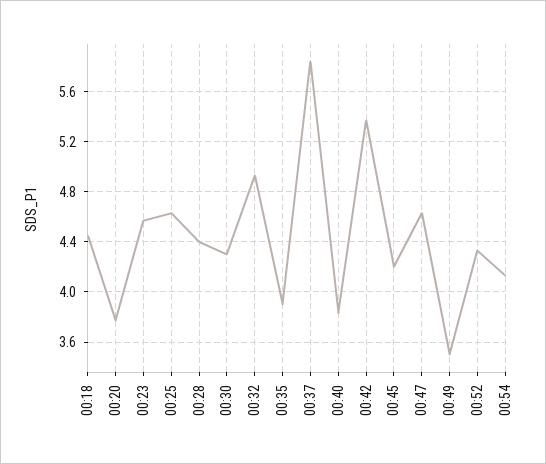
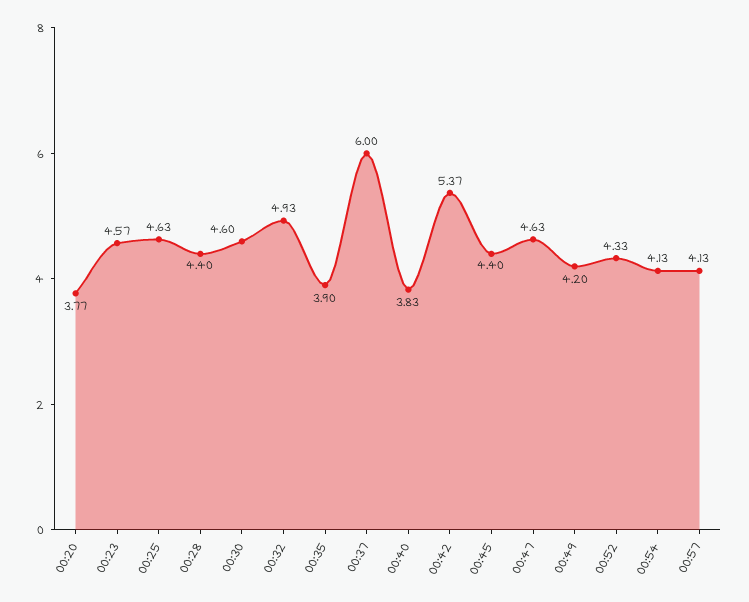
00:18: 4.45 -> none
00:30: 4.3 -> 4.6
00:37: 5.85 -> 6
00:45: 4.2 -> 4.4
00:49: 3.5 -> 4.2
00:57: none -> 4.13

